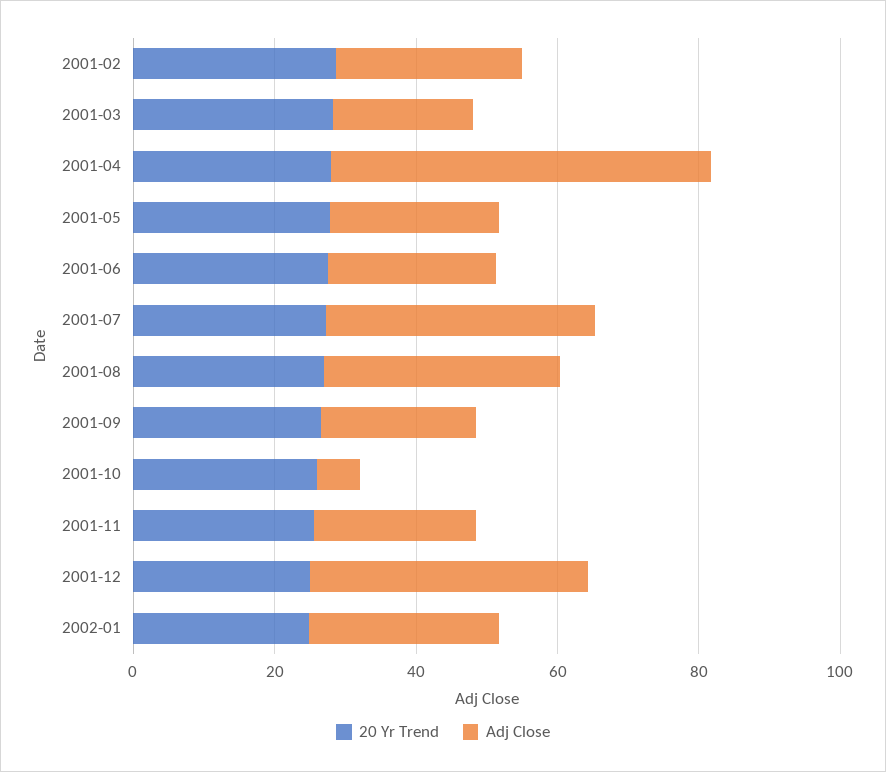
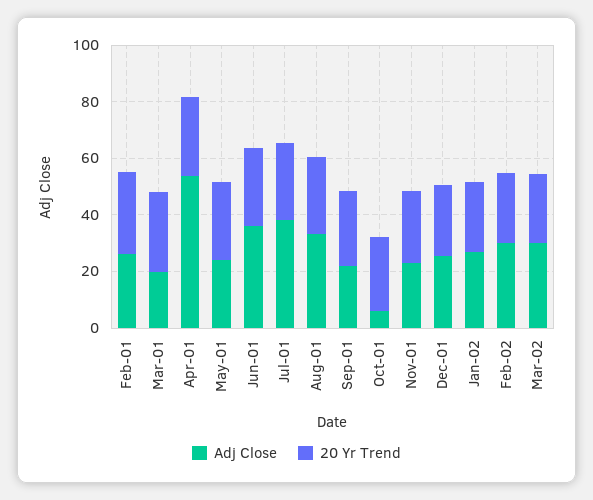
Adj Close, 2001-06: 25 -> 35
Adj Close, 2001-12: 40 -> 25
Adj Close, Feb-02: none -> 30
20 Yr Trend, Feb-02: none -> 25
Adj Close, Mar-02: none -> 30
20 Yr Trend, Mar-02: none -> 25

